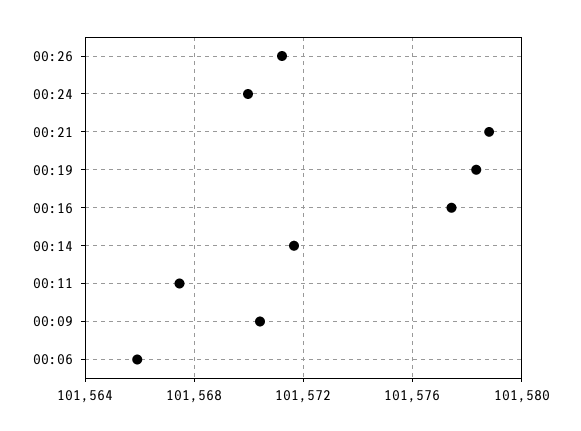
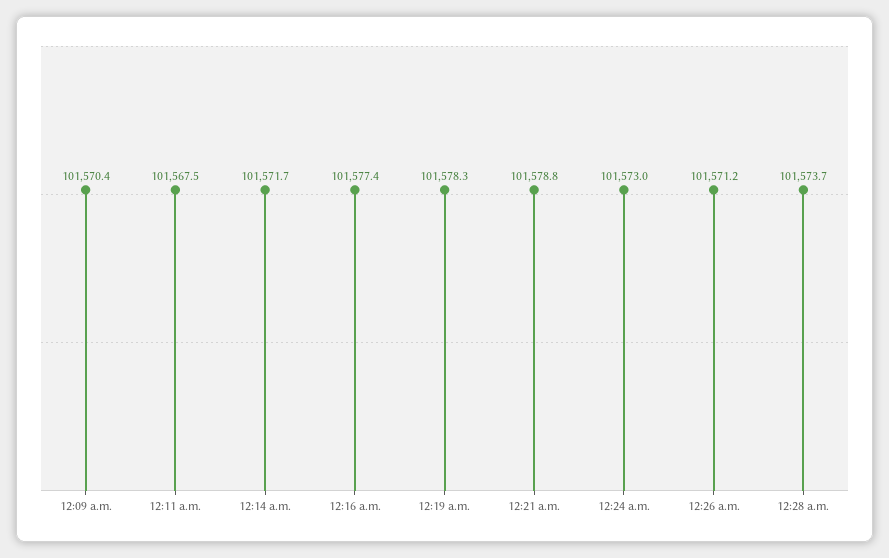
00:24: 101570 -> 101573
00:06: 101566 -> none
12:28 a.m.: none -> 101573.7

